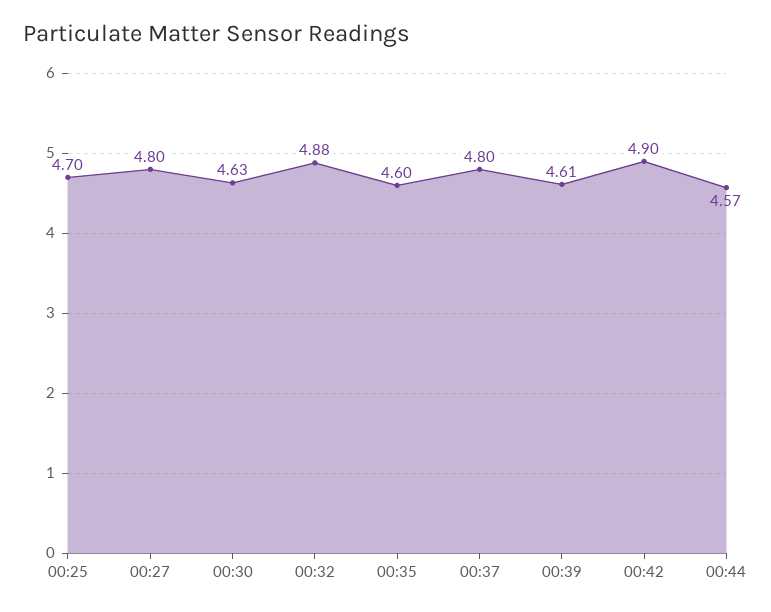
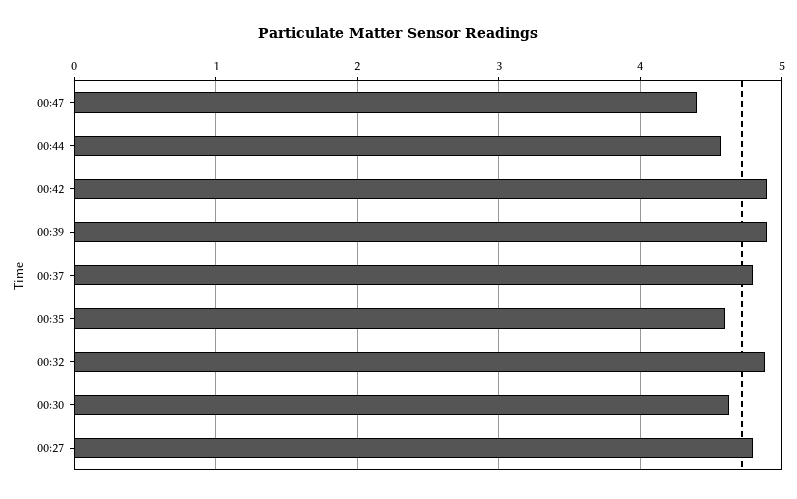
00:25: 4.7 -> none
00:39: 4.61 -> 4.9
00:47: none -> 4.4

